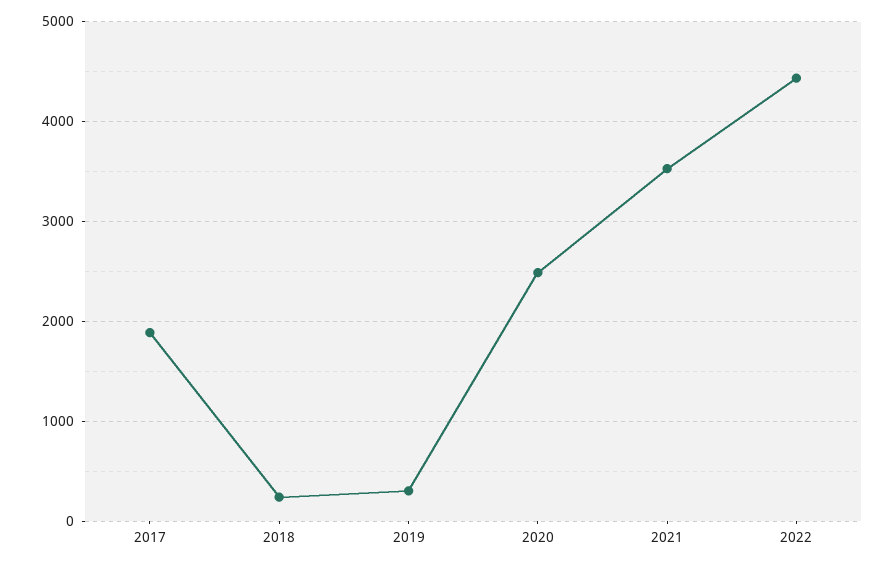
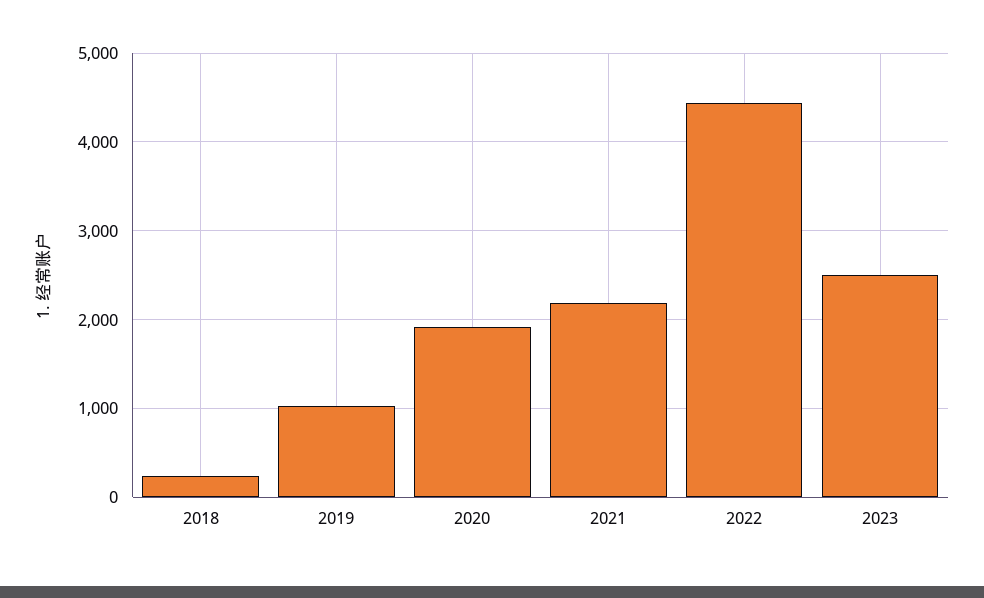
2017: 1900 -> none
2019: 300 -> 1000
2020: 2500 -> 1900
2021: 3500 -> 2200
2023: none -> 2500

